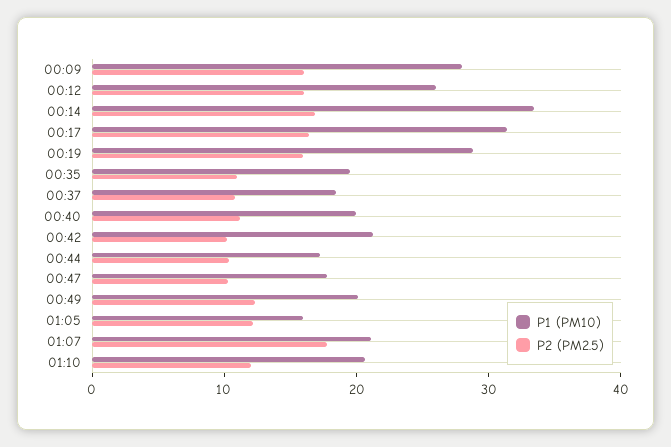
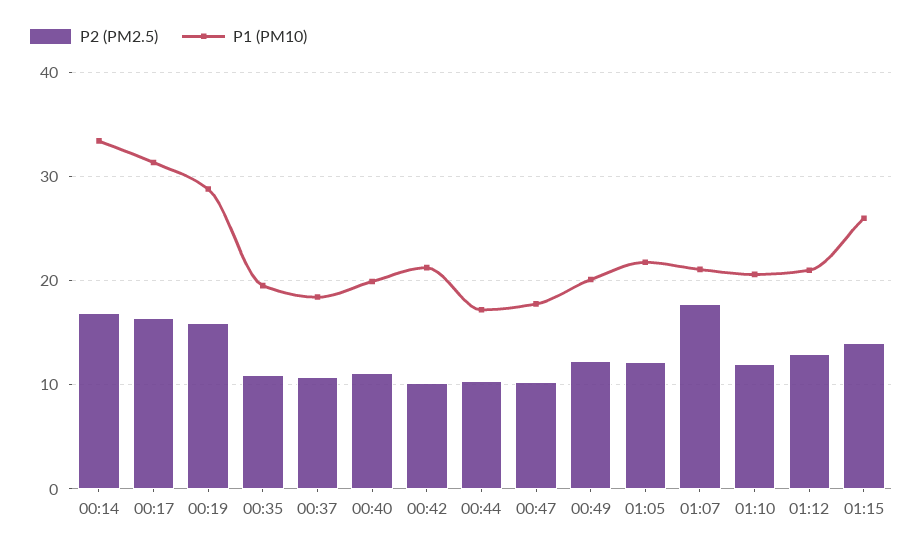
P1 (PM10), 00:09: 28 -> none
P2 (PM2.5), 00:09: 16 -> none
P1 (PM10), 00:12: 26 -> none
P2 (PM2.5), 00:12: 16 -> none
P1 (PM10), 01:05: 16 -> 22
P2 (PM2.5), 01:12: none -> 13
P1 (PM10), 01:12: none -> 21
P2 (PM2.5), 01:15: none -> 14
P1 (PM10), 01:15: none -> 26

